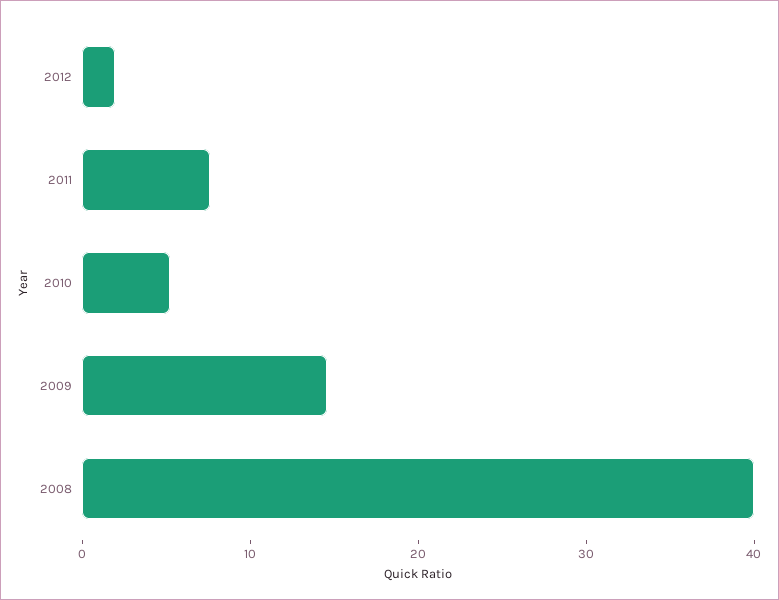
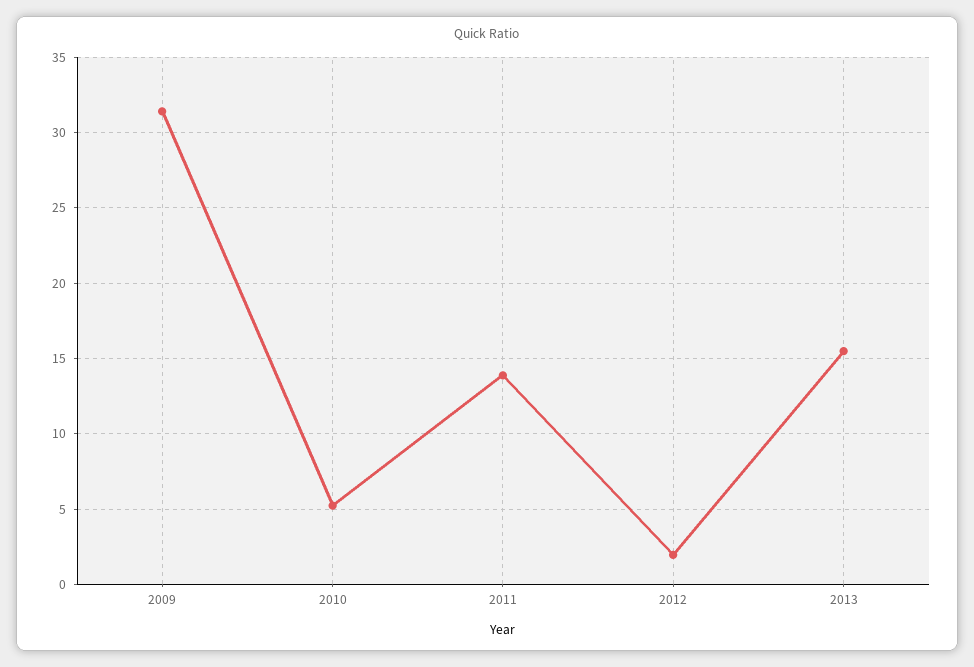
2011: 8 -> 14
2009: 14 -> 31.5
2008: 40 -> none
2013: none -> 15.5

